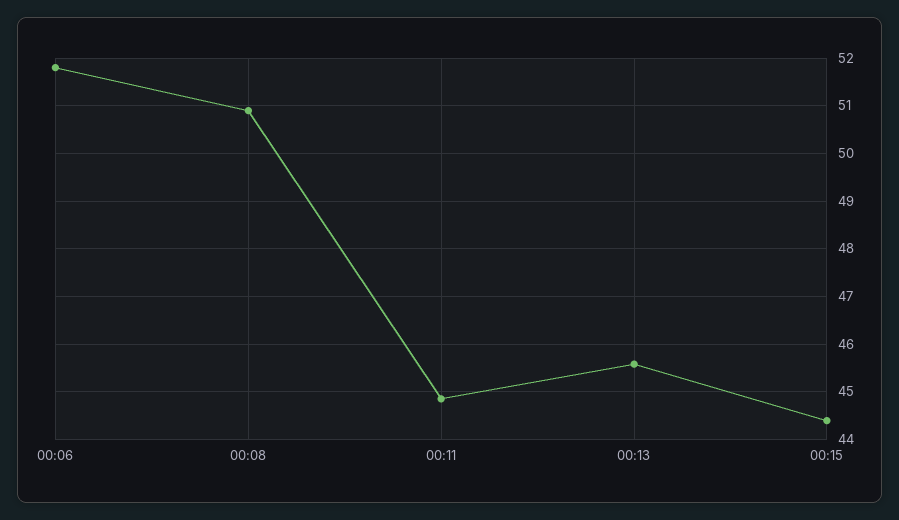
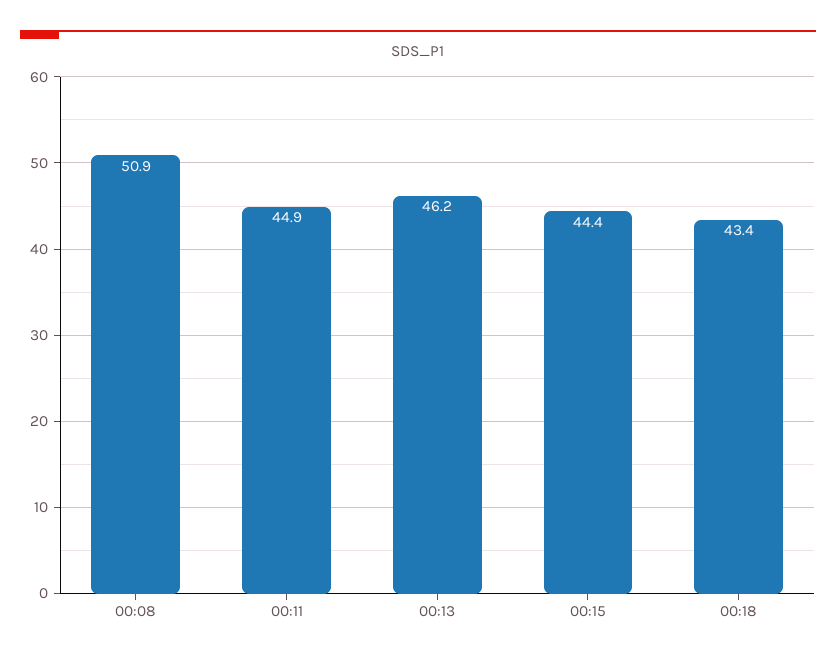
00:06: 51.8 -> none
00:13: 45.6 -> 46.2
00:18: none -> 43.4

